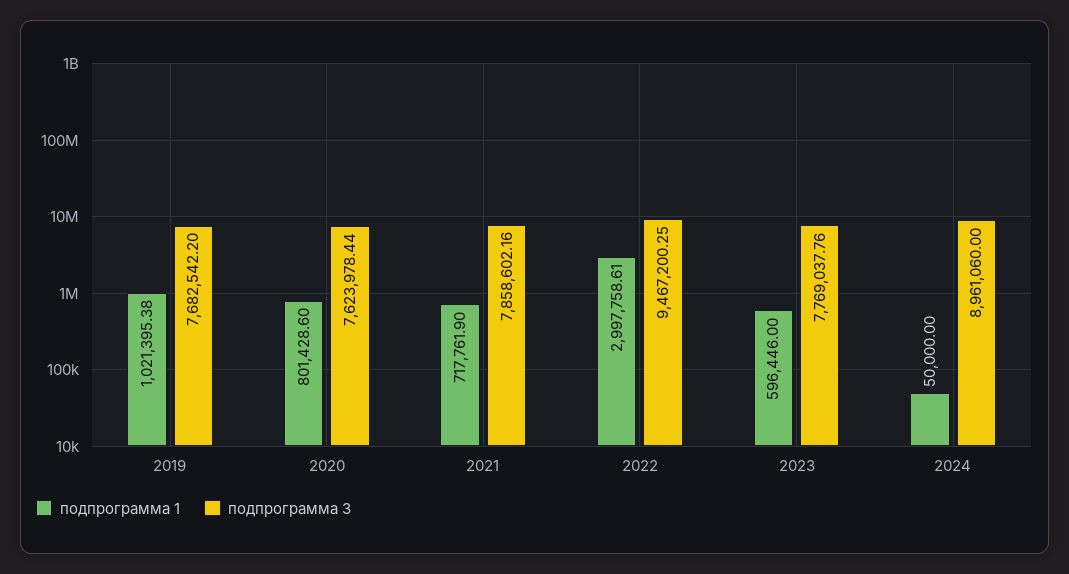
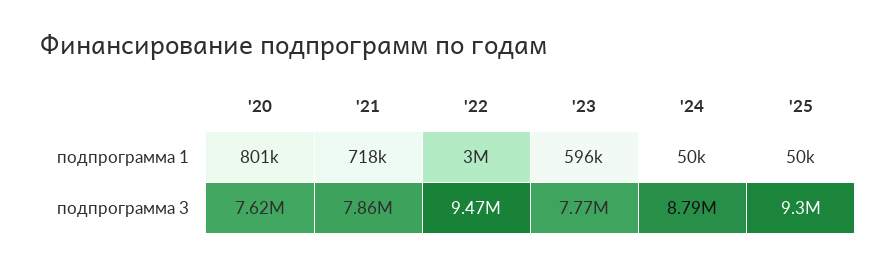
подпрограмма 1, 2019: 1021395.38 -> none
подпрограмма 3, 2019: 7682542.2 -> none
подпрограмма 3, 2024: 8961060 -> 8790000
подпрограмма 1, '25: none -> 50000
подпрограмма 3, '25: none -> 9300000

